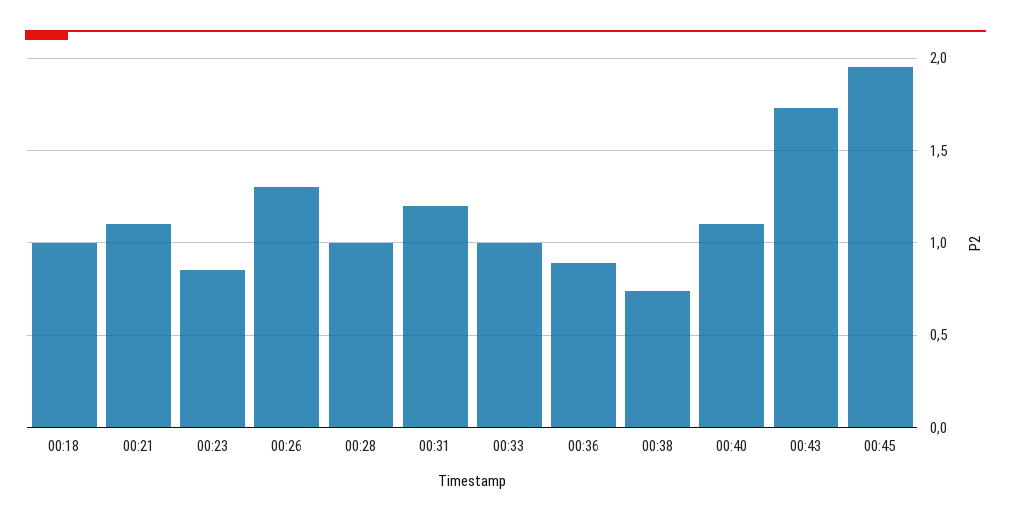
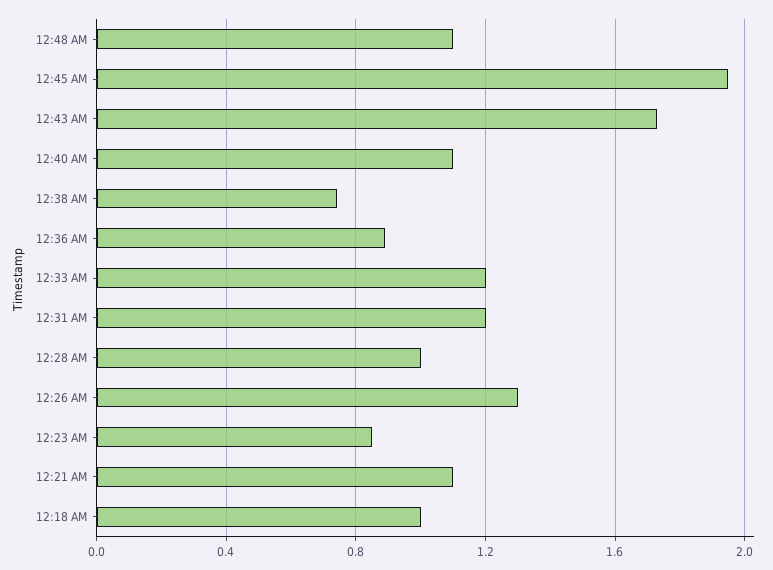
00:33: 1 -> 1.2
12:48 AM: none -> 1.1

